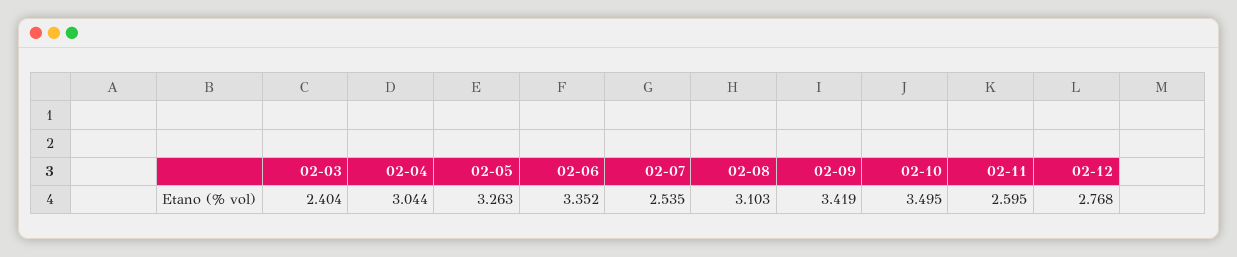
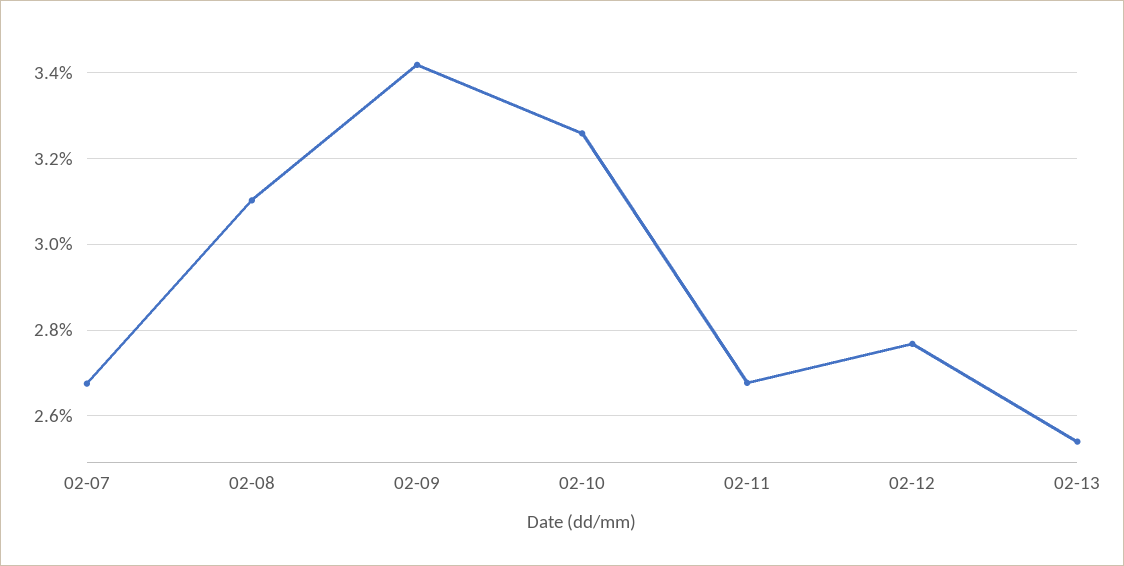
02-03: 2.404 -> none
02-04: 3.044 -> none
02-05: 3.263 -> none
02-06: 3.352 -> none
02-07: 2.535 -> 2.68
02-10: 3.495 -> 3.26
02-11: 2.595 -> 2.68
02-13: none -> 2.54

